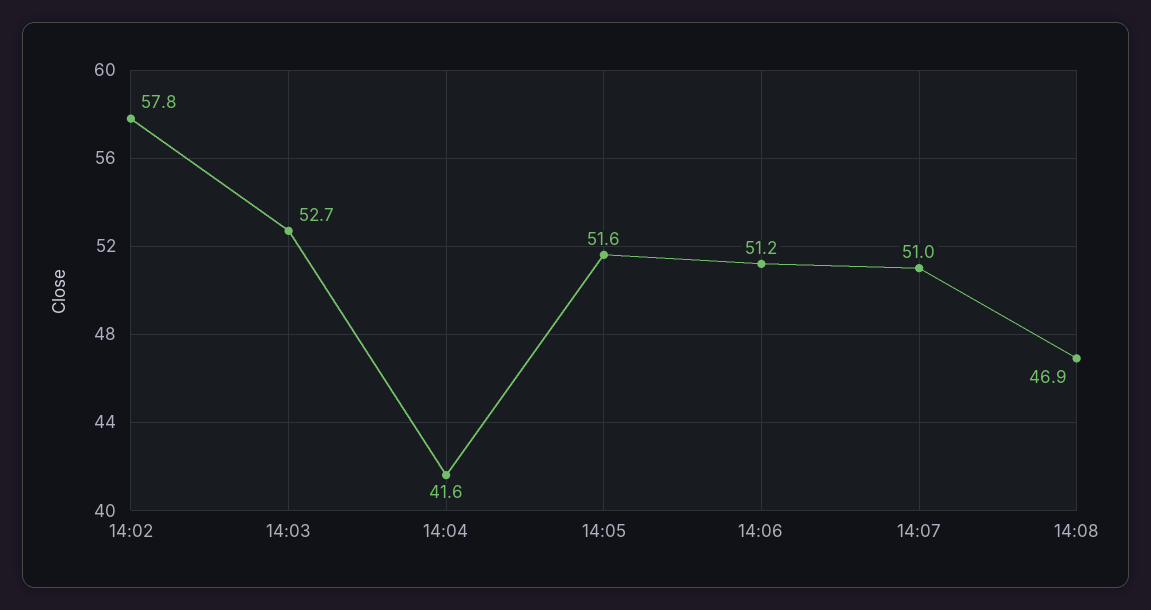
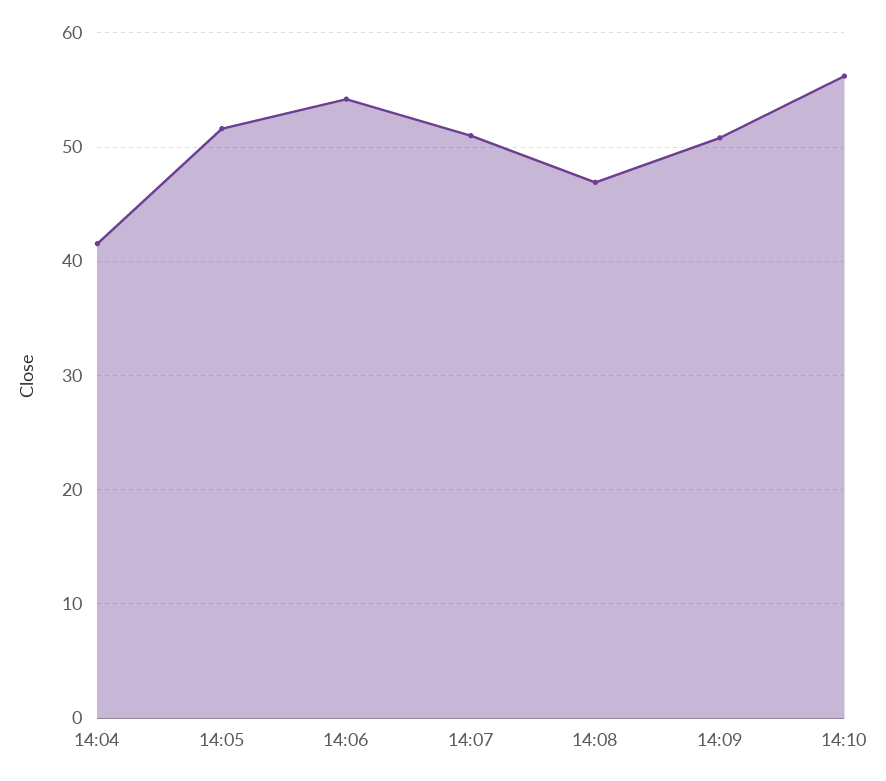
14:02: 57.8 -> none
14:03: 52.7 -> none
14:06: 51.2 -> 54
14:09: none -> 51
14:10: none -> 56

